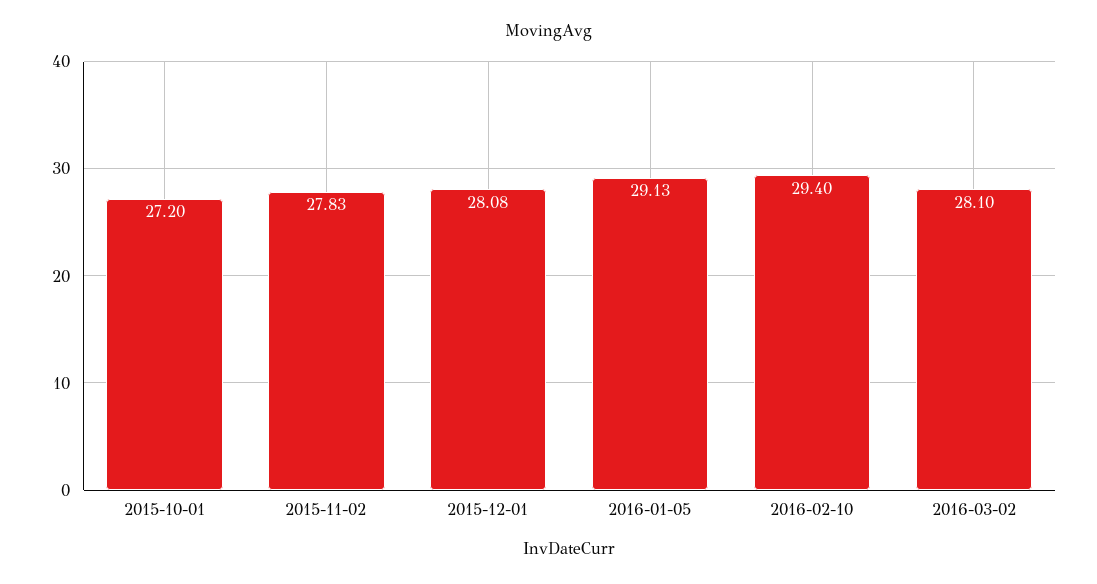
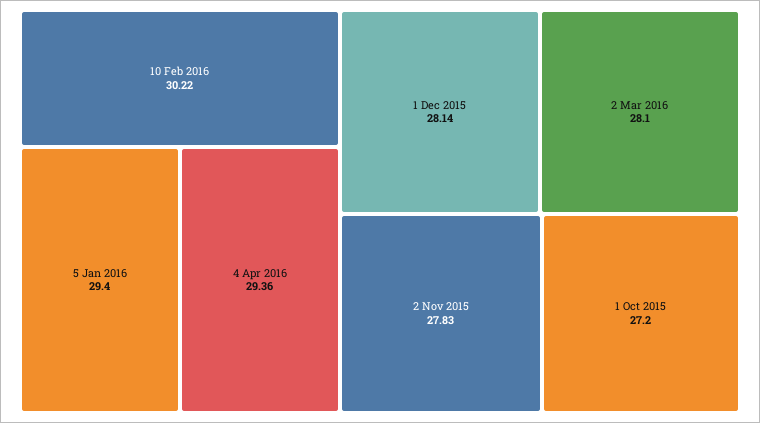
2015-12-01: 28.08 -> 28.14
2016-01-05: 29.13 -> 29.4
2016-02-10: 29.4 -> 30.22
4 Apr 2016: none -> 29.36

